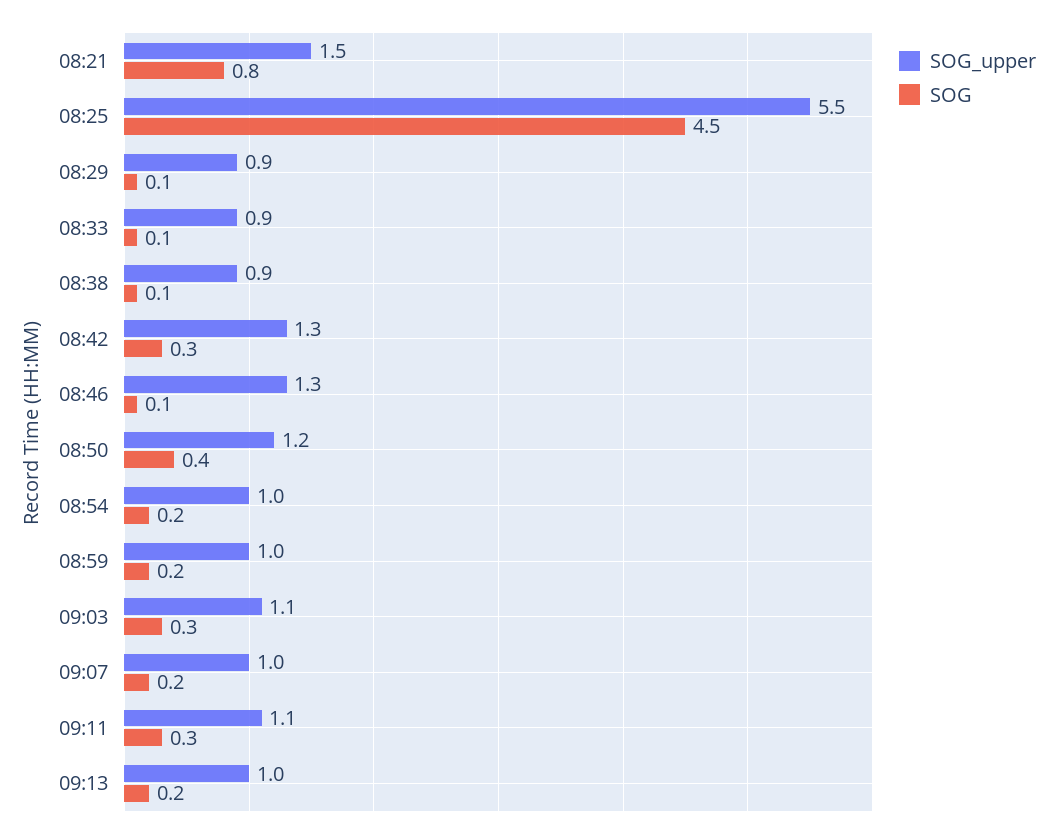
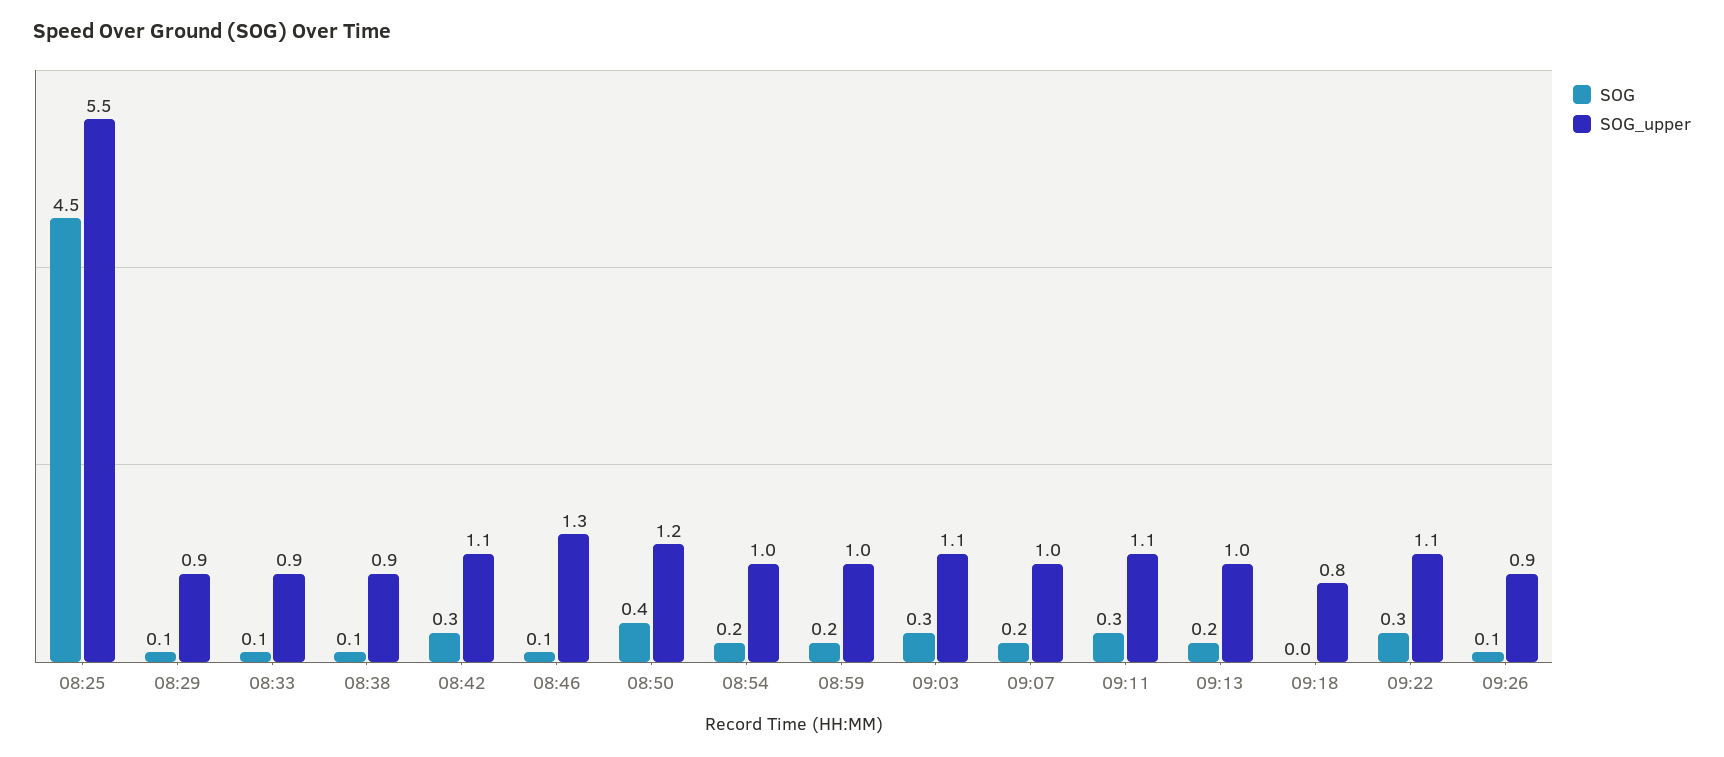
SOG_upper, 08:21: 1.5 -> none
SOG, 08:21: 0.8 -> none
SOG_upper, 08:42: 1.3 -> 1.1
SOG, 09:18: none -> 0
SOG_upper, 09:18: none -> 0.8
SOG, 09:22: none -> 0.3
SOG_upper, 09:22: none -> 1.1
SOG, 09:26: none -> 0.1
SOG_upper, 09:26: none -> 0.9

